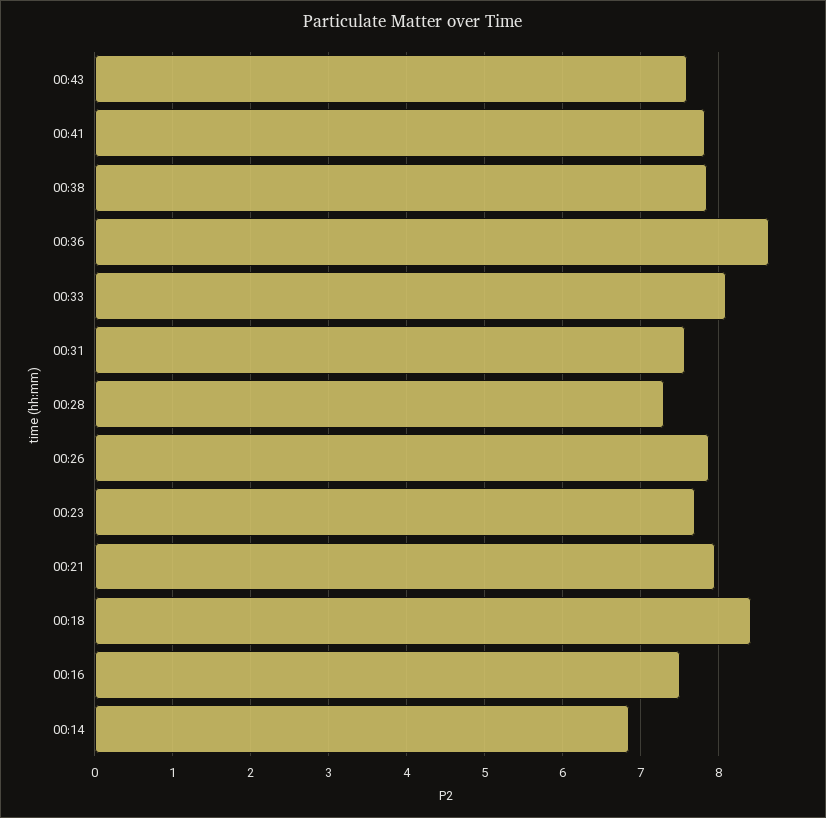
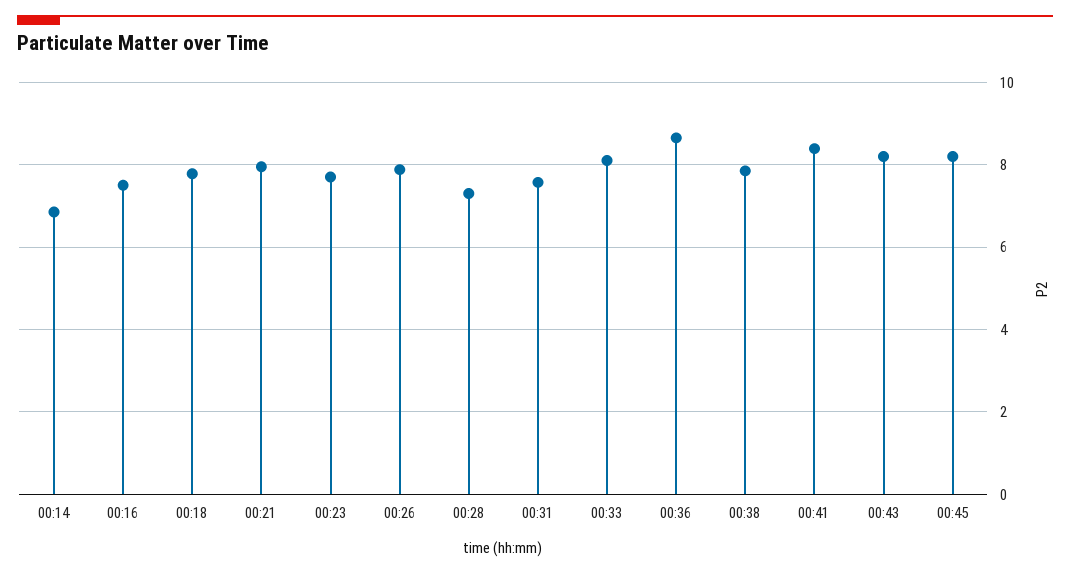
00:43: 7.6 -> 8.2
00:41: 7.8 -> 8.4
00:18: 8.4 -> 7.8
00:45: none -> 8.2

